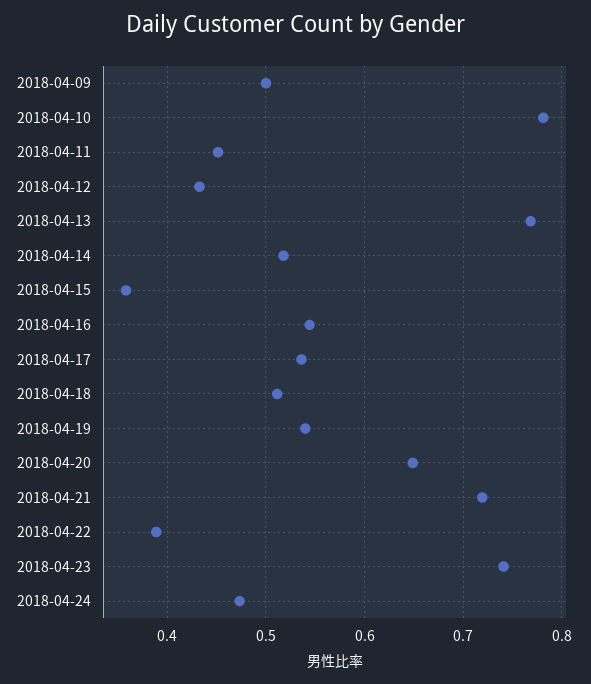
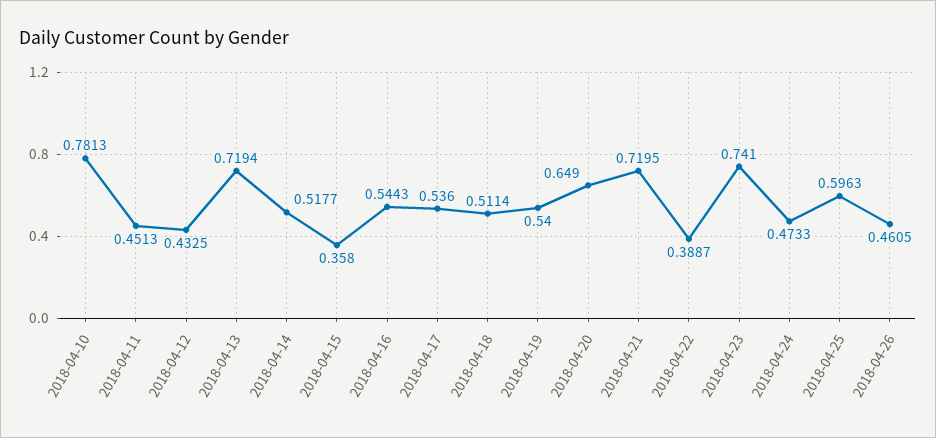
2018-04-09: 0.5 -> none
2018-04-13: 0.77 -> 0.7194
2018-04-25: none -> 0.5963
2018-04-26: none -> 0.4605

